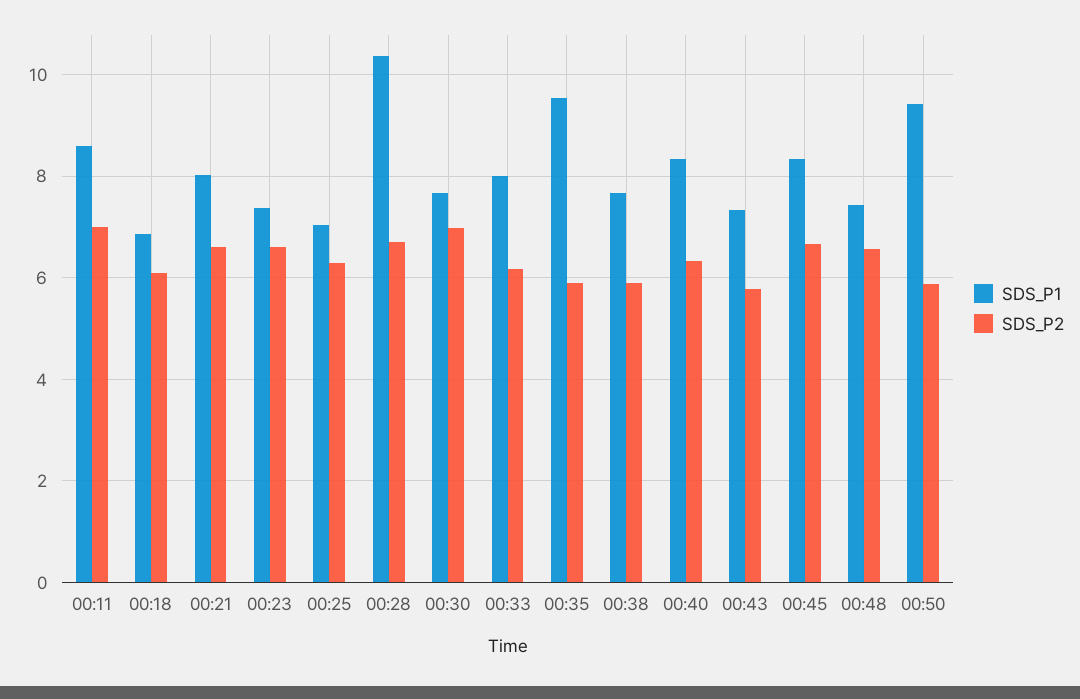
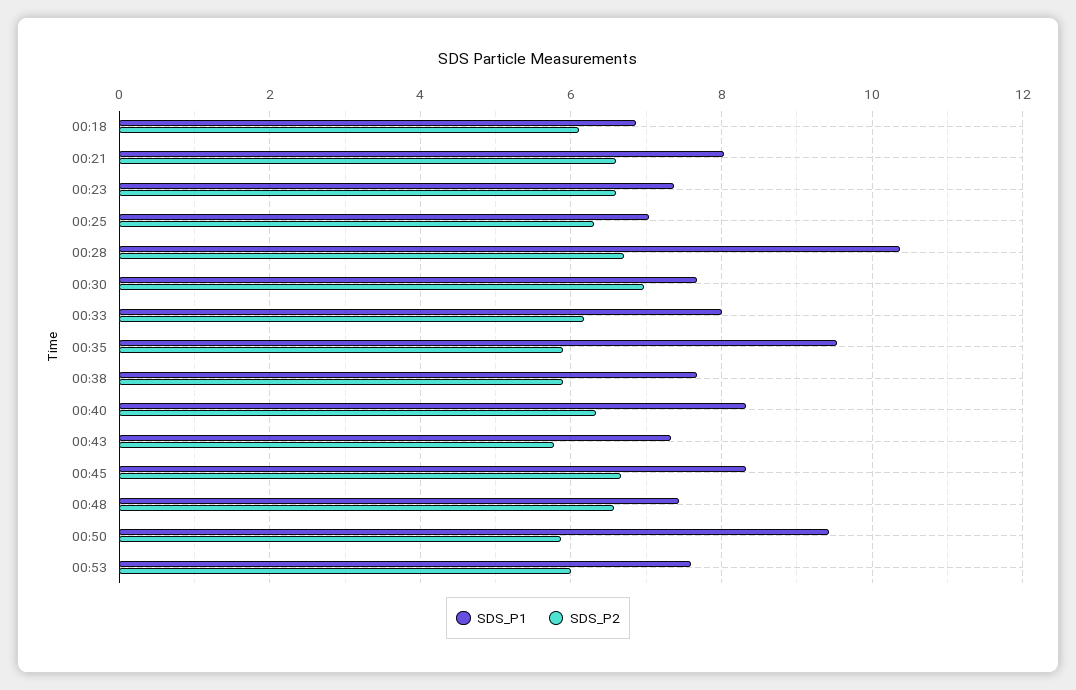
SDS_P1, 00:11: 8.6 -> none
SDS_P2, 00:11: 7 -> none
SDS_P1, 00:53: none -> 7.6
SDS_P2, 00:53: none -> 6

